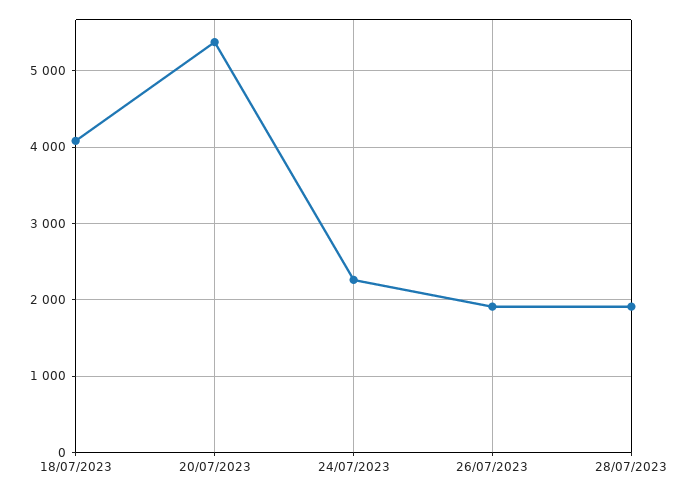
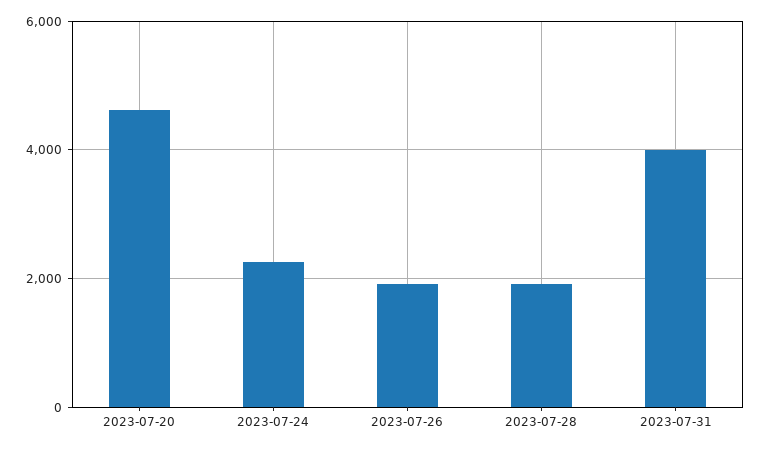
18/07/2023: 4100 -> none
20/07/2023: 5400 -> 4600
2023-07-31: none -> 4000

